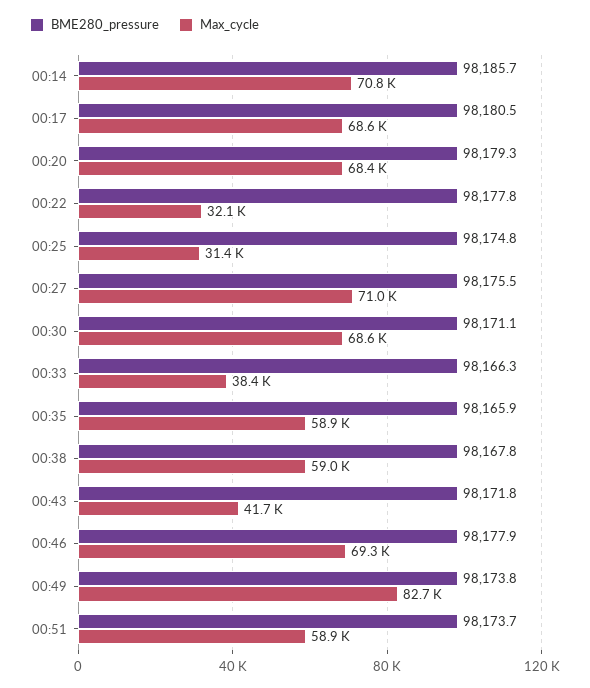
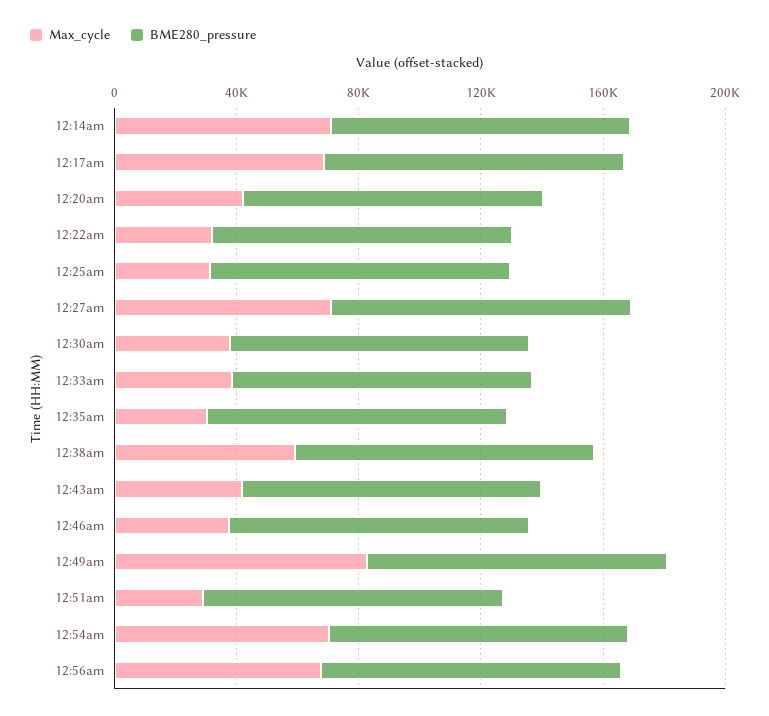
Max_cycle, 00:20: 68400 -> 40000
Max_cycle, 00:30: 68600 -> 40000
Max_cycle, 00:35: 58900 -> 30000
Max_cycle, 00:46: 69300 -> 40000
Max_cycle, 00:51: 58900 -> 30000
Max_cycle, 12:54am: none -> 70000
BME280_pressure, 12:54am: none -> 100000
Max_cycle, 12:56am: none -> 70000
BME280_pressure, 12:56am: none -> 100000

